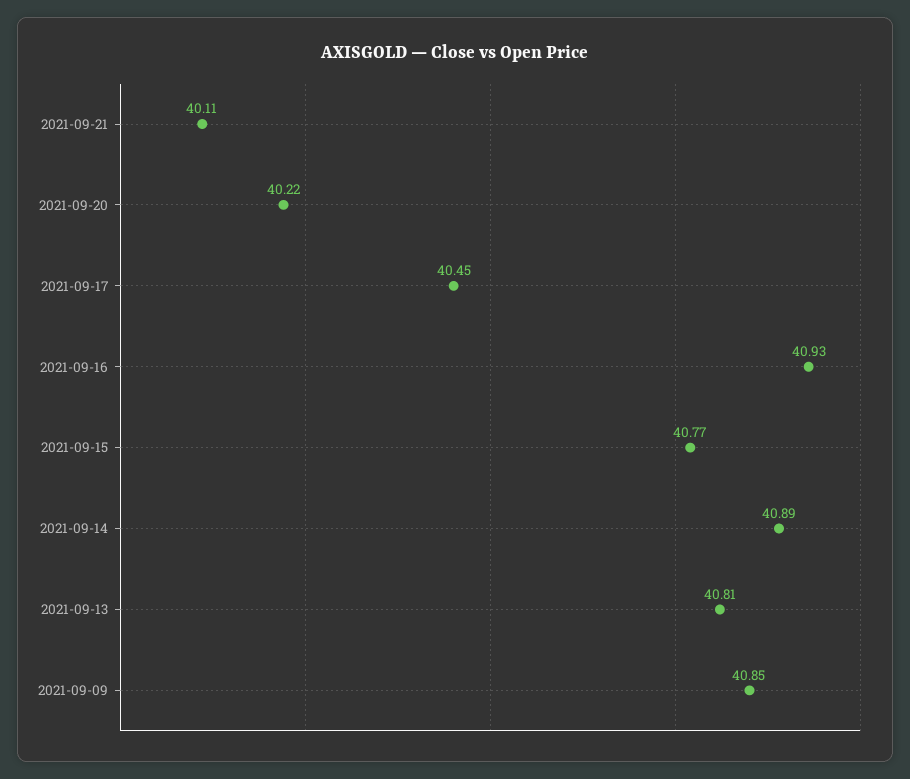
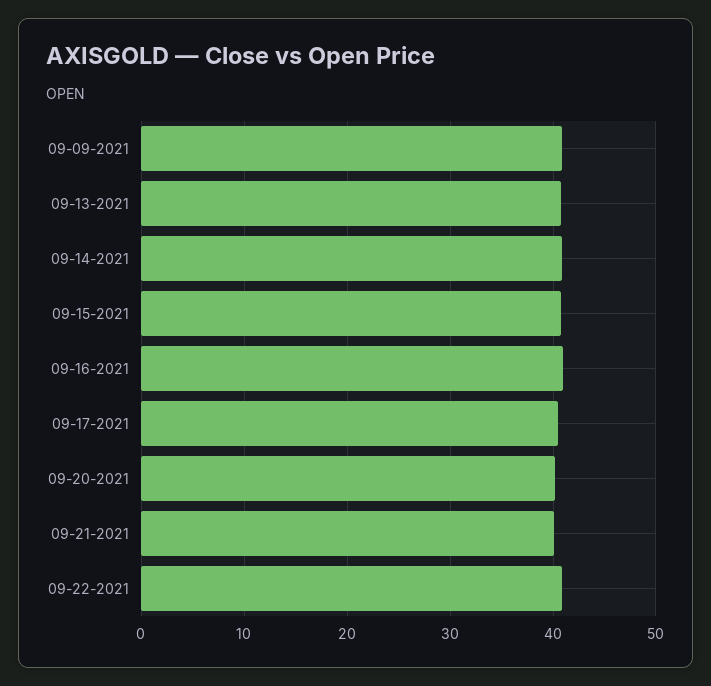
09-22-2021: none -> 41

